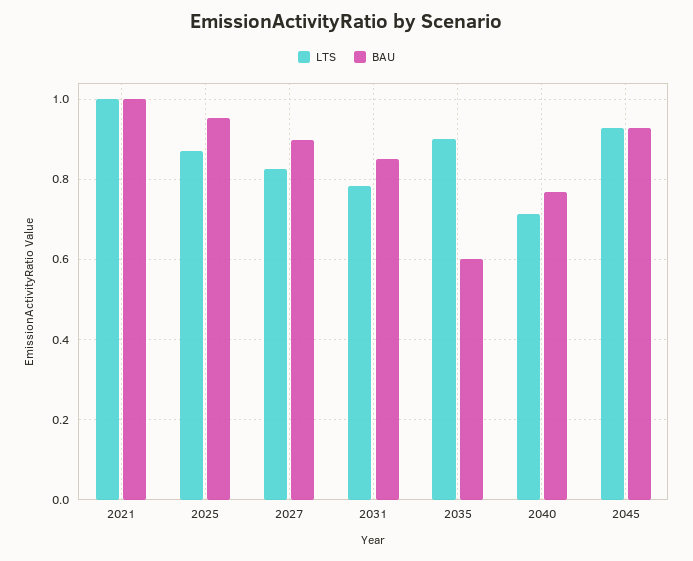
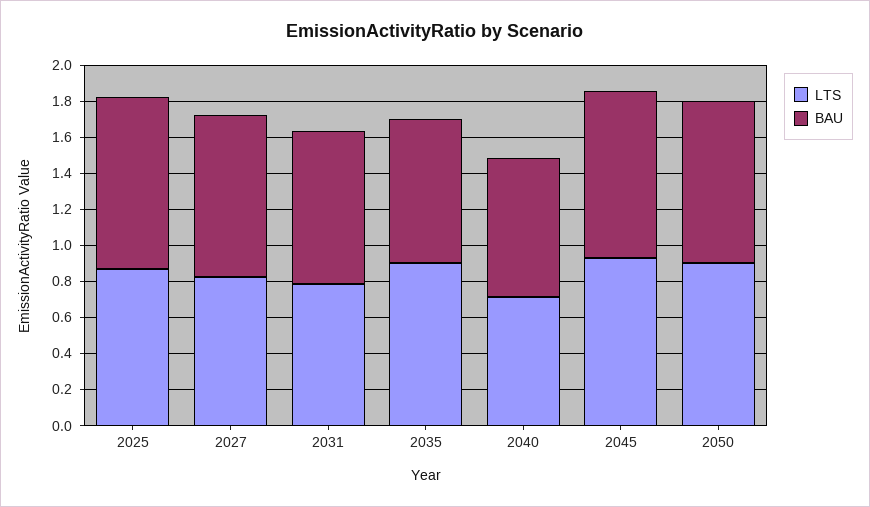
LTS, 2021: 1 -> none
BAU, 2021: 1 -> none
BAU, 2035: 0.6 -> 0.8
LTS, 2050: none -> 0.9
BAU, 2050: none -> 0.9

